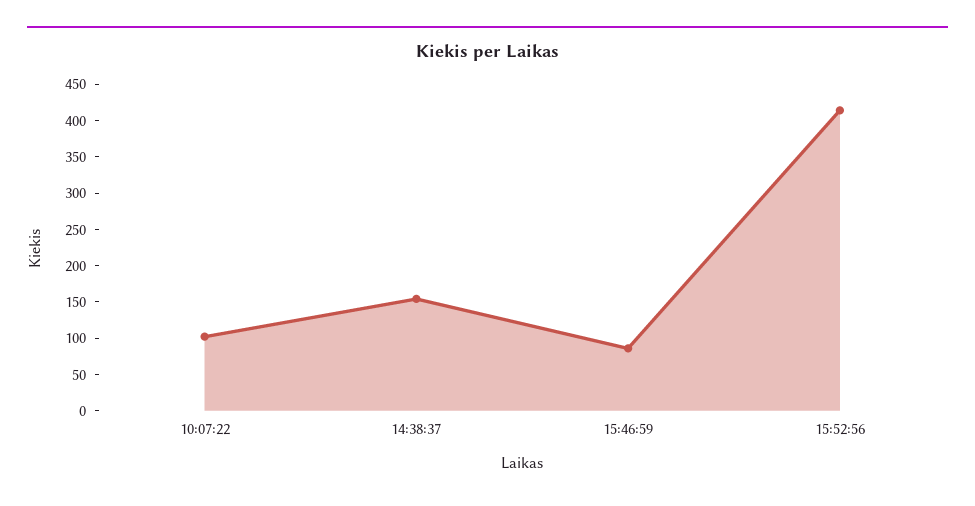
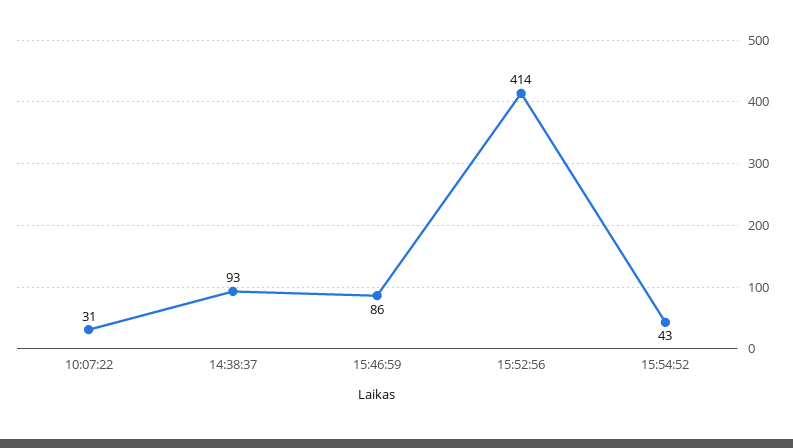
10:07:22: 100 -> 31
14:38:37: 150 -> 93
15:54:52: none -> 43

